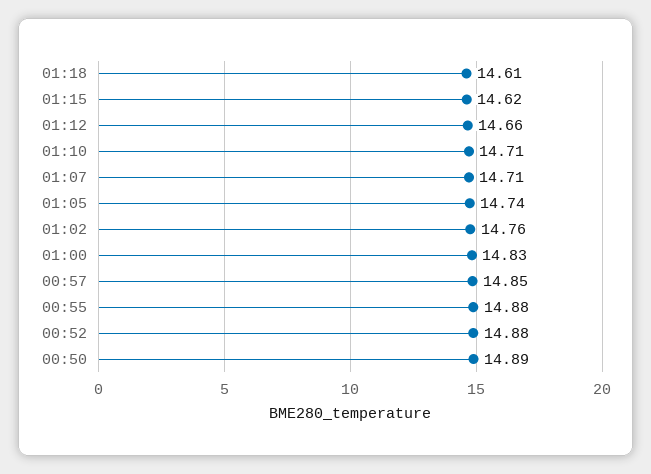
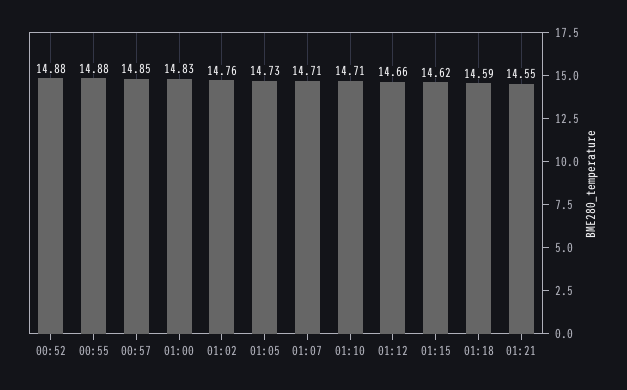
01:18: 14.61 -> 14.59
01:05: 14.74 -> 14.73
00:50: 14.89 -> none
01:21: none -> 14.55

